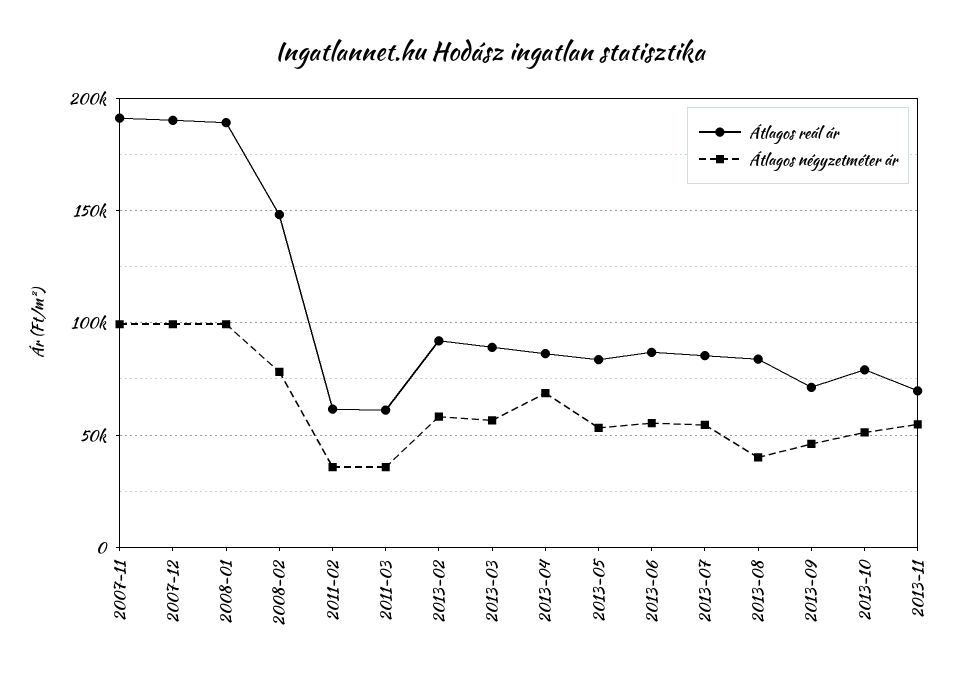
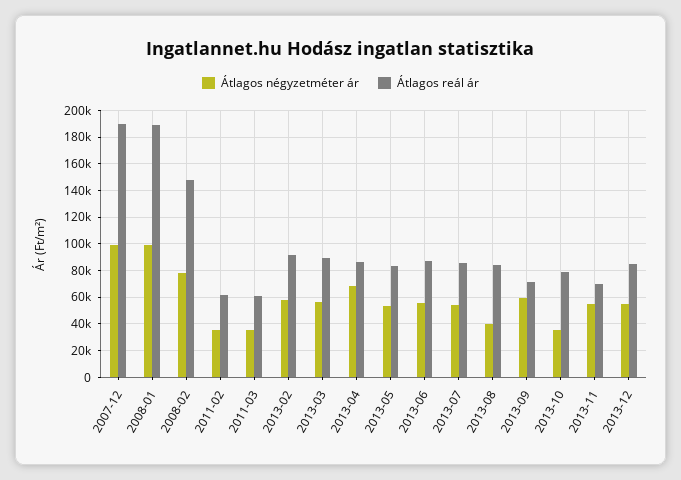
Átlagos reál ár, 2007-11: 190000 -> none
Átlagos négyzetméter ár, 2007-11: 100000 -> none
Átlagos négyzetméter ár, 2013-09: 45000 -> 60000
Átlagos négyzetméter ár, 2013-10: 50000 -> 35000
Átlagos négyzetméter ár, 2013-12: none -> 55000
Átlagos reál ár, 2013-12: none -> 85000

